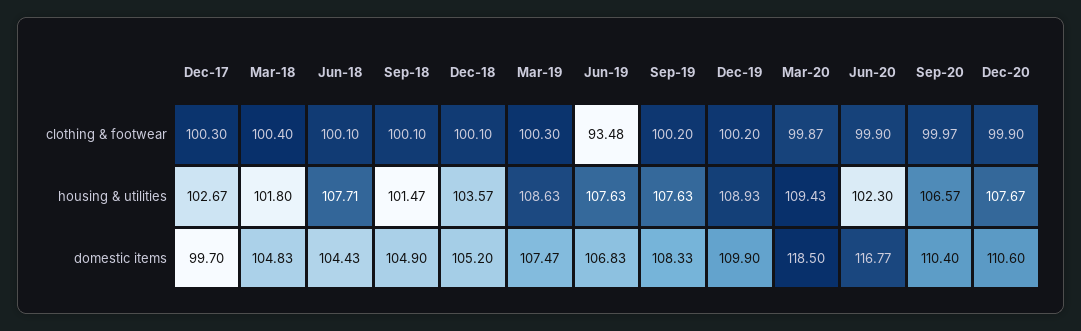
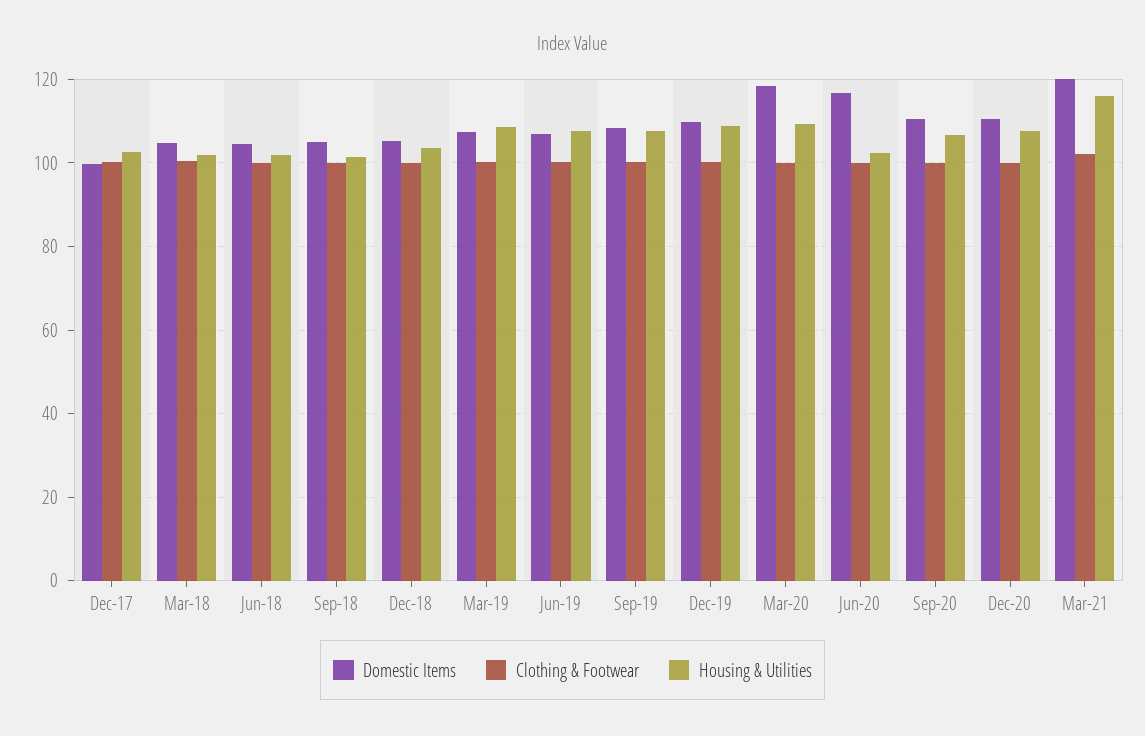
clothing & footwear, Jun-19: 93.48 -> 100
housing & utilities, Jun-18: 107.71 -> 102
domestic items, Mar-21: none -> 120
clothing & footwear, Mar-21: none -> 102
housing & utilities, Mar-21: none -> 116

